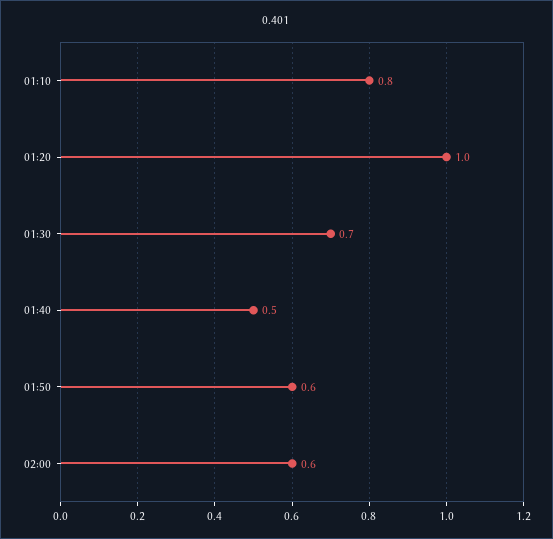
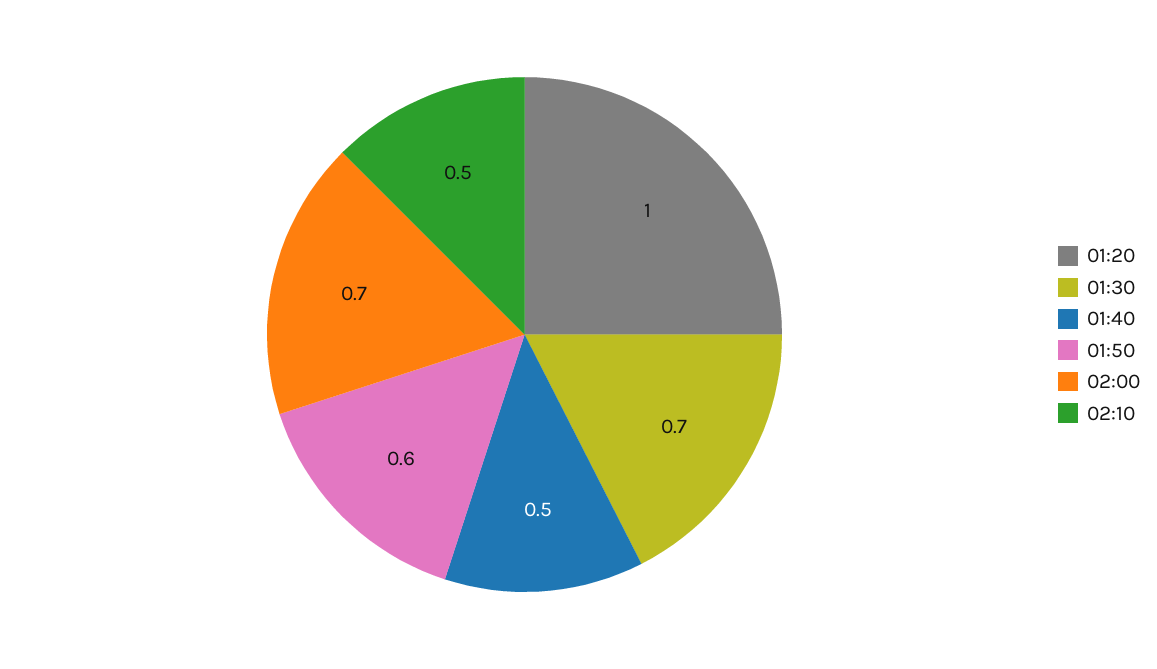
01:10: 0.8 -> none
02:00: 0.6 -> 0.7
02:10: none -> 0.5

